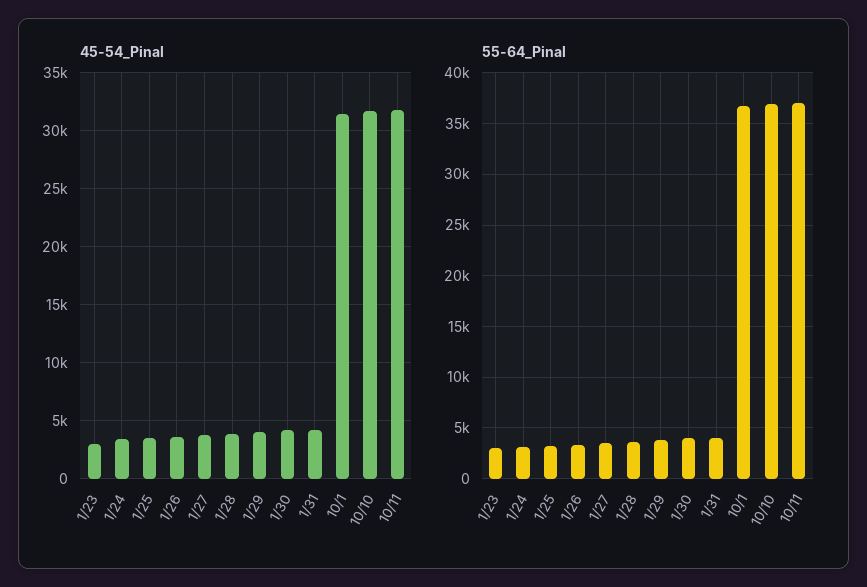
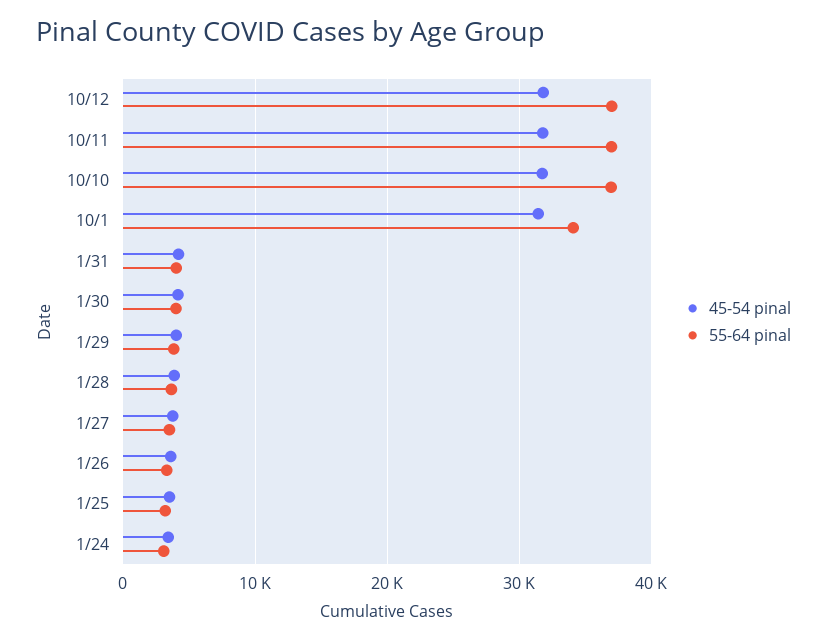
45-54_Pinal, 1/23: 3000 -> none
55-64_Pinal, 1/23: 3000 -> none
55-64_Pinal, 10/1: 37000 -> 34000
45-54_Pinal, 10/12: none -> 32000
55-64_Pinal, 10/12: none -> 37000

